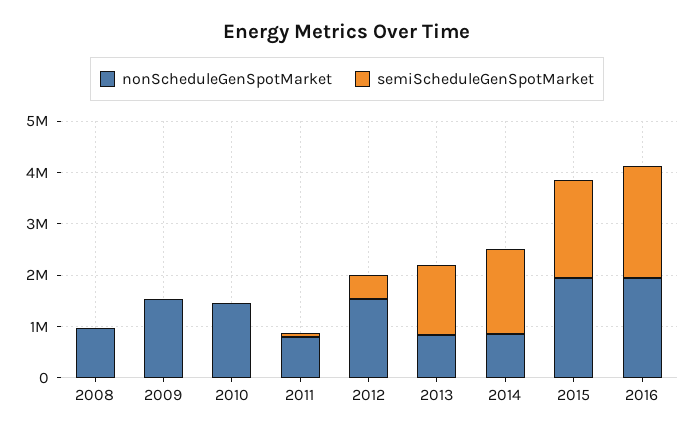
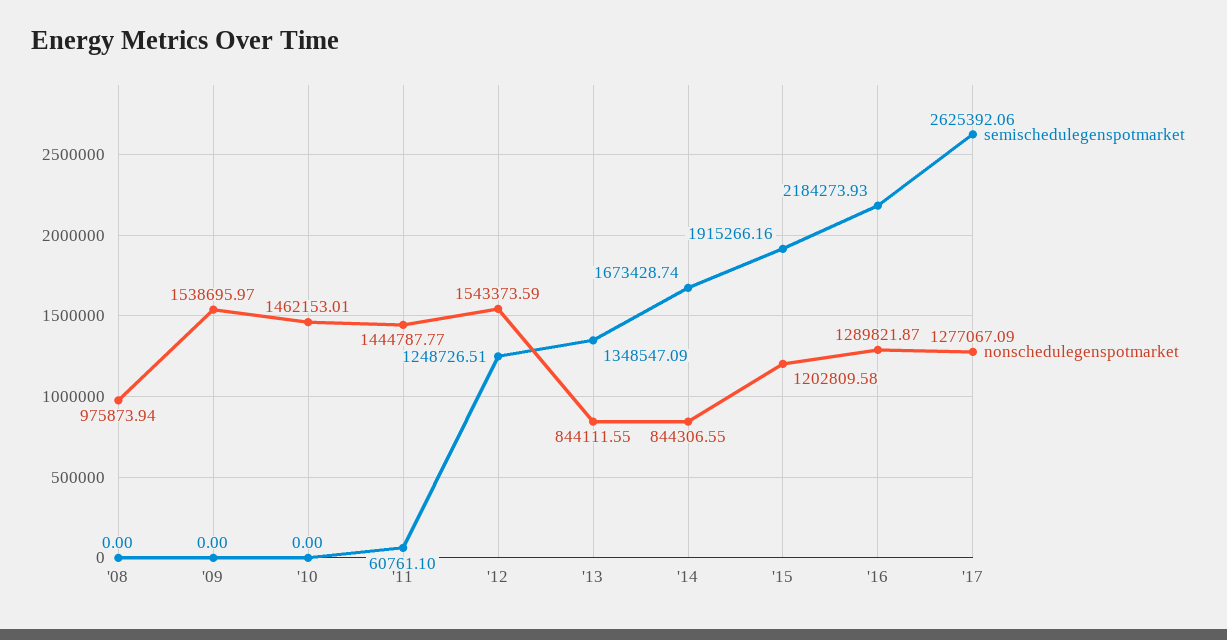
nonScheduleGenSpotMarket, 2011: 800000 -> 1444787.77
semiScheduleGenSpotMarket, 2012: 400000 -> 1248726.51
nonScheduleGenSpotMarket, 2015: 2000000 -> 1202809.58
nonScheduleGenSpotMarket, 2016: 2000000 -> 1289821.87
semiScheduleGenSpotMarket, '17: none -> 2625392.06
nonScheduleGenSpotMarket, '17: none -> 1277067.09

